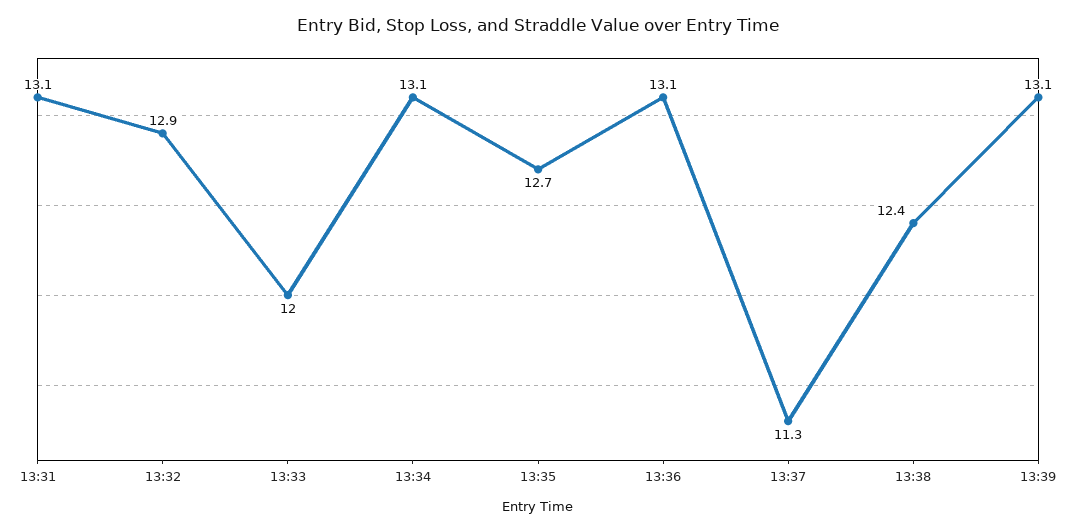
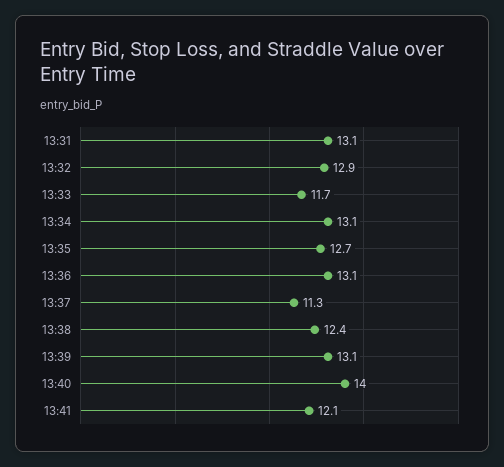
13:33: 12 -> 11.7
13:40: none -> 14
13:41: none -> 12.1

